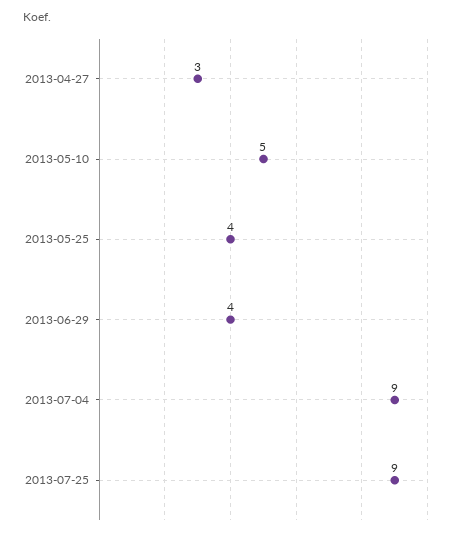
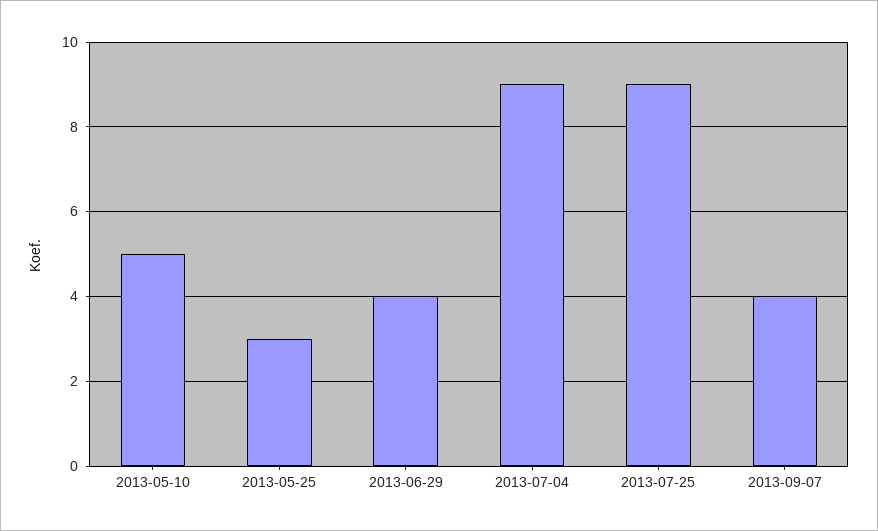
2013-04-27: 3 -> none
2013-05-25: 4 -> 3
2013-09-07: none -> 4

